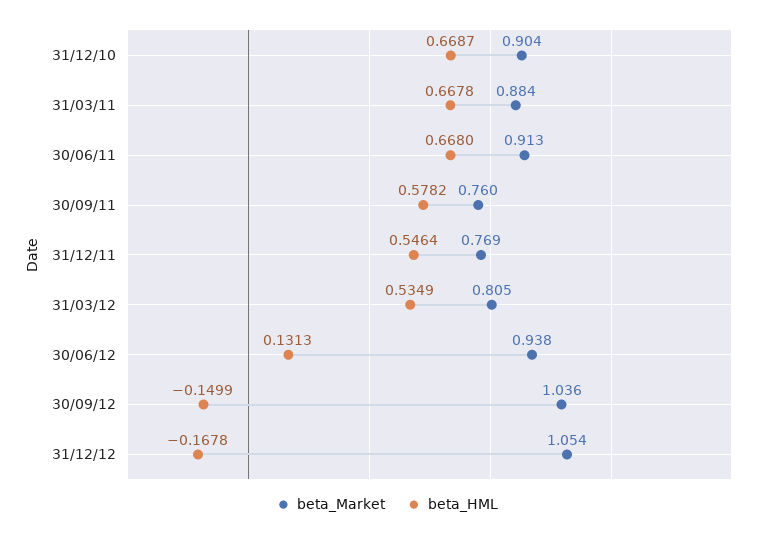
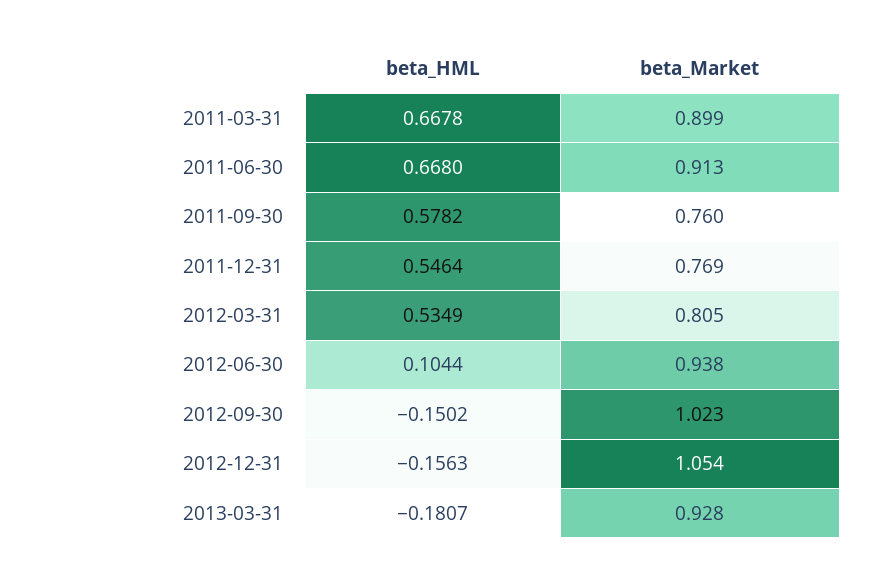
beta_Market, 31/12/10: 0.904 -> none
beta_HML, 31/12/10: 0.6687 -> none
beta_Market, 31/03/11: 0.884 -> 0.899
beta_HML, 30/06/12: 0.1313 -> 0.1044
beta_Market, 30/09/12: 1.036 -> 1.023
beta_HML, 30/09/12: -0.1499 -> -0.1502
beta_HML, 31/12/12: -0.1678 -> -0.1563
beta_HML, 2013-03-31: none -> -0.1807
beta_Market, 2013-03-31: none -> 0.928

